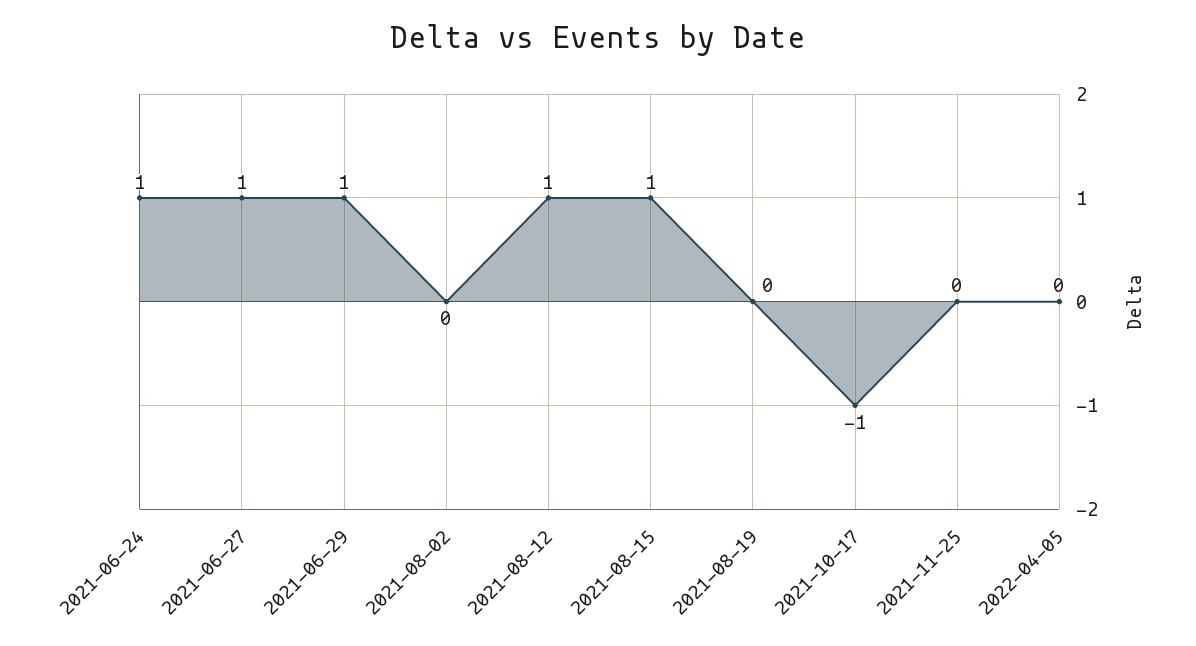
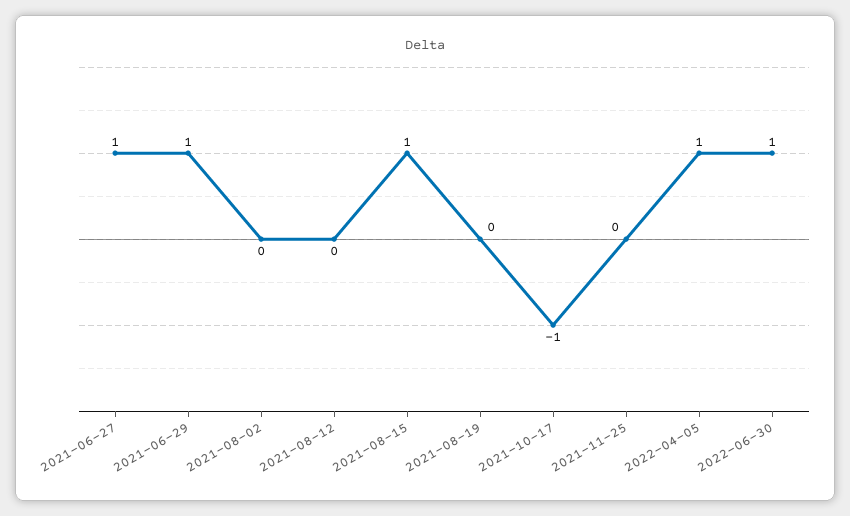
2021-06-24: 1 -> none
2021-08-12: 1 -> 0
2022-04-05: 0 -> 1
2022-06-30: none -> 1

